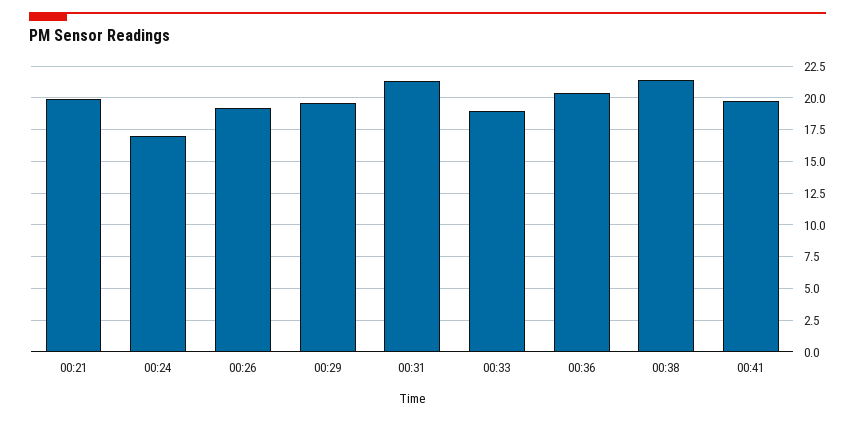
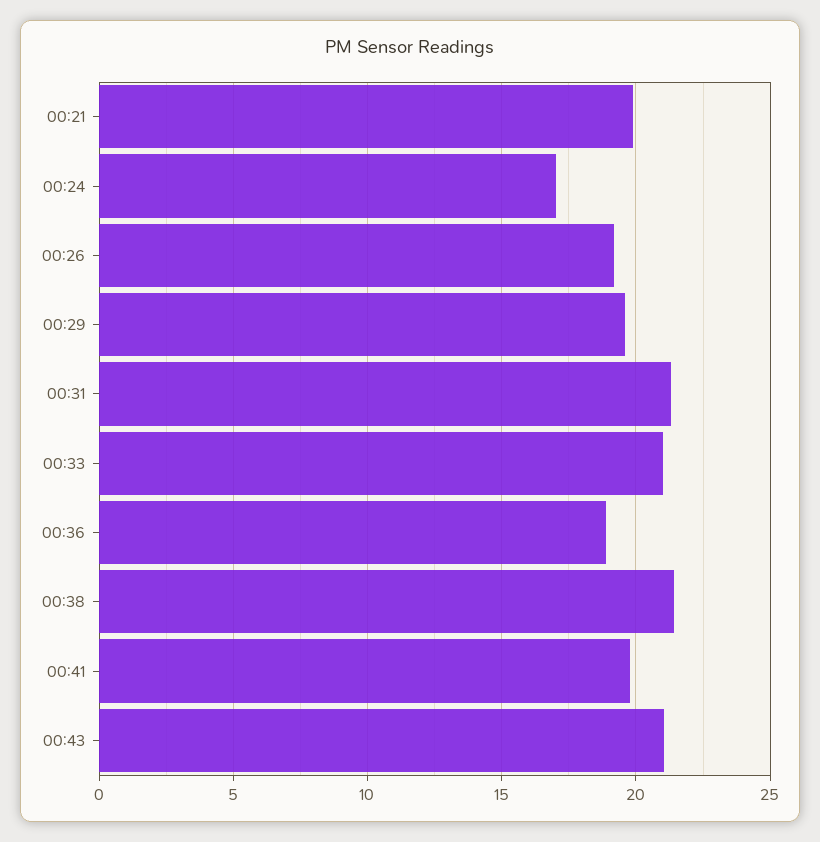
00:33: 19 -> 21
00:36: 20.5 -> 19
00:43: none -> 21

